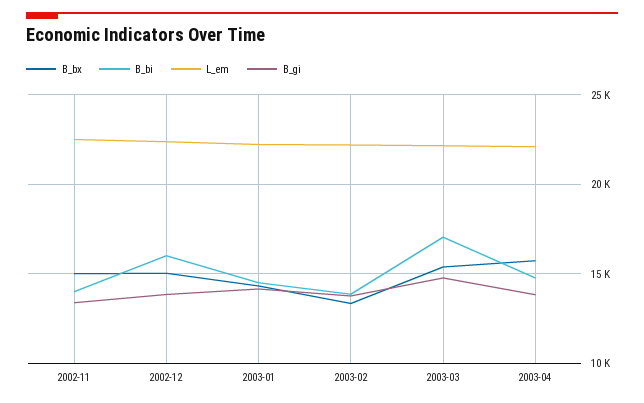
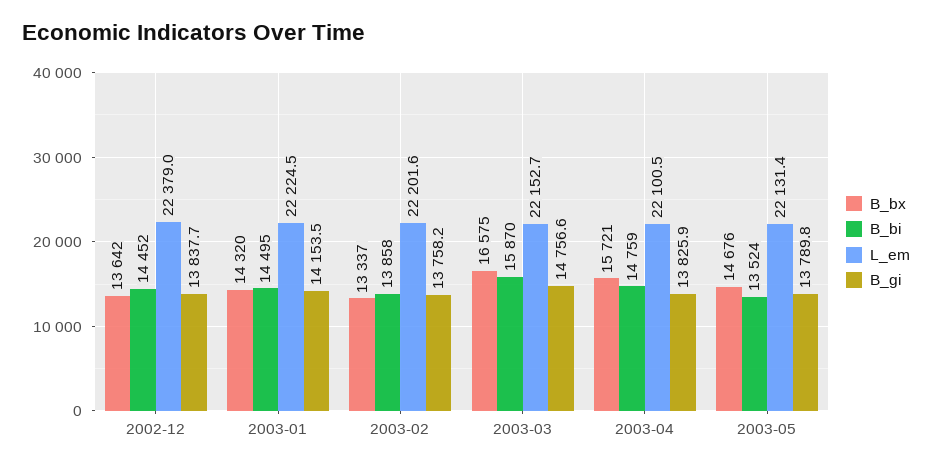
B_bx, 2002-11: 15000 -> none
B_bi, 2002-11: 14000 -> none
L_em, 2002-11: 22500 -> none
B_gi, 2002-11: 13500 -> none
B_bx, 2002-12: 15000 -> 13642
B_bi, 2002-12: 16000 -> 14452
B_bx, 2003-03: 15500 -> 16575
B_bi, 2003-03: 17000 -> 15870
B_bx, 2003-05: none -> 14676
B_bi, 2003-05: none -> 13524
L_em, 2003-05: none -> 22131.4
B_gi, 2003-05: none -> 13789.8

